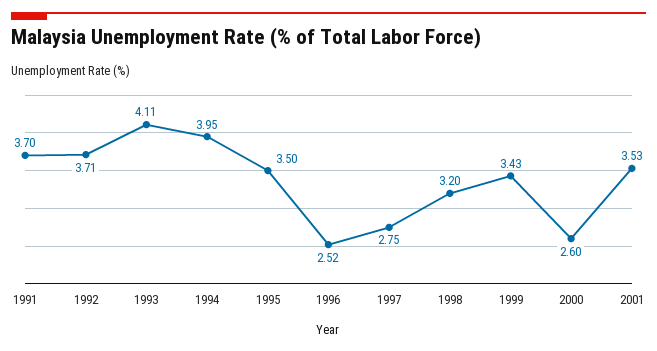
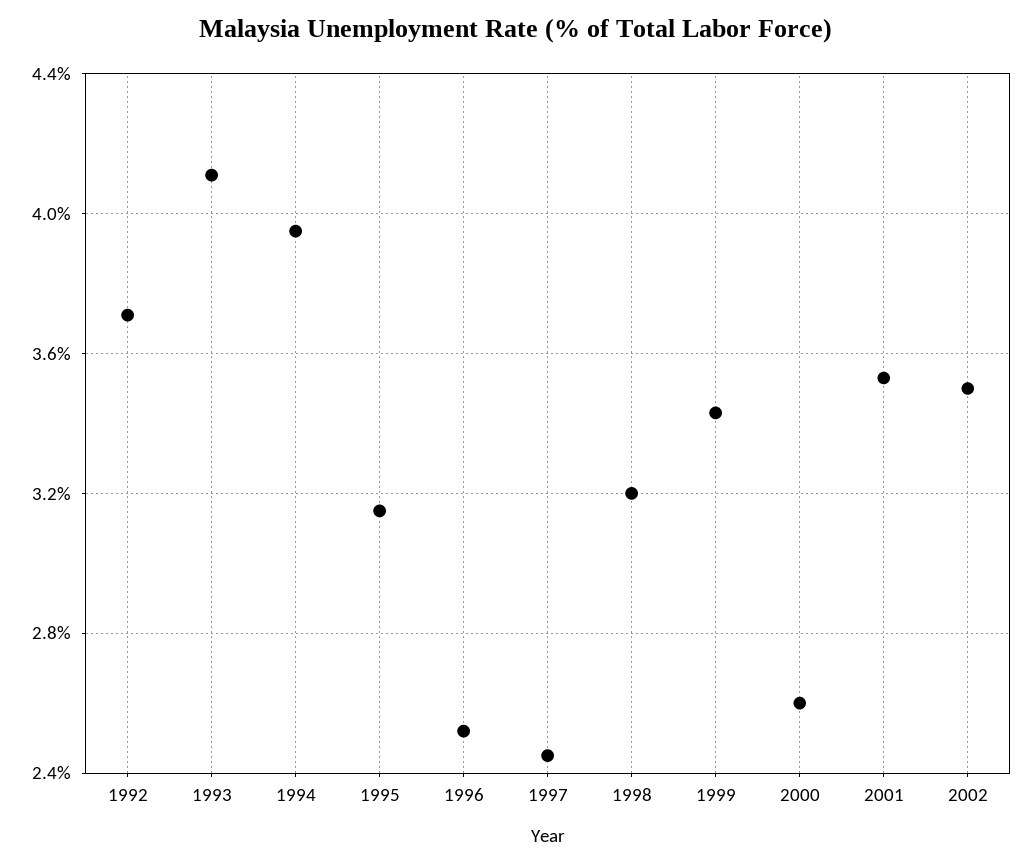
1991: 3.7 -> none
1995: 3.5 -> 3.15
1997: 2.75 -> 2.45
2002: none -> 3.5

